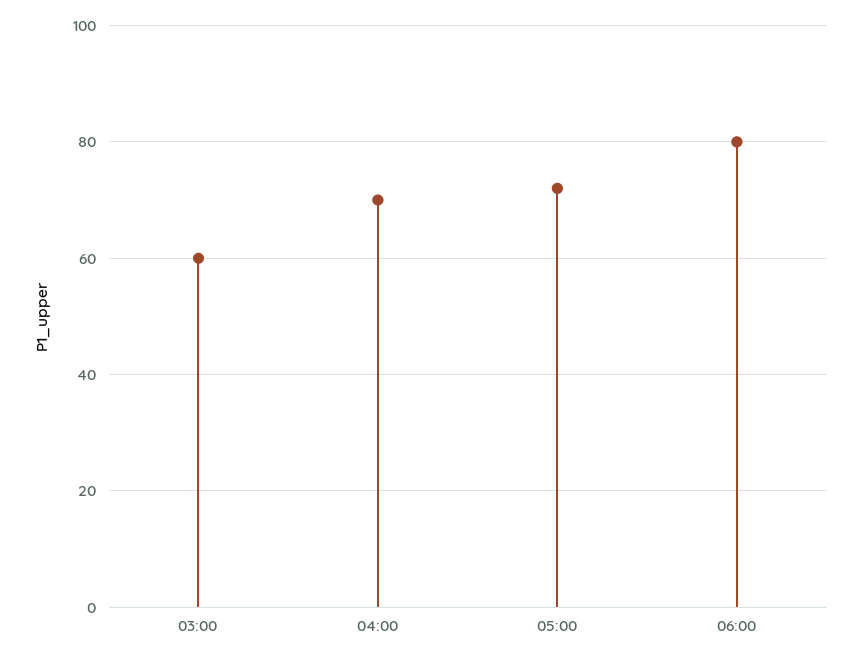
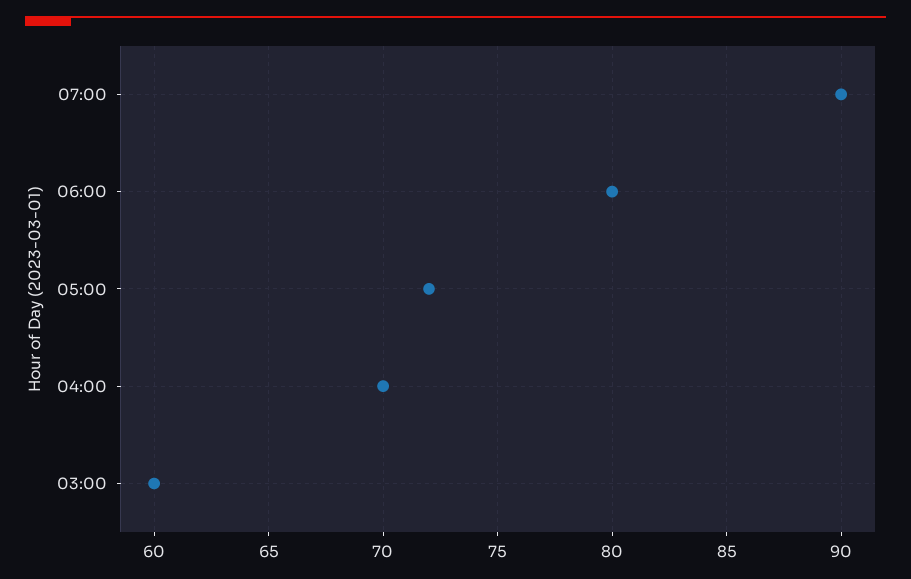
07:00: none -> 90

